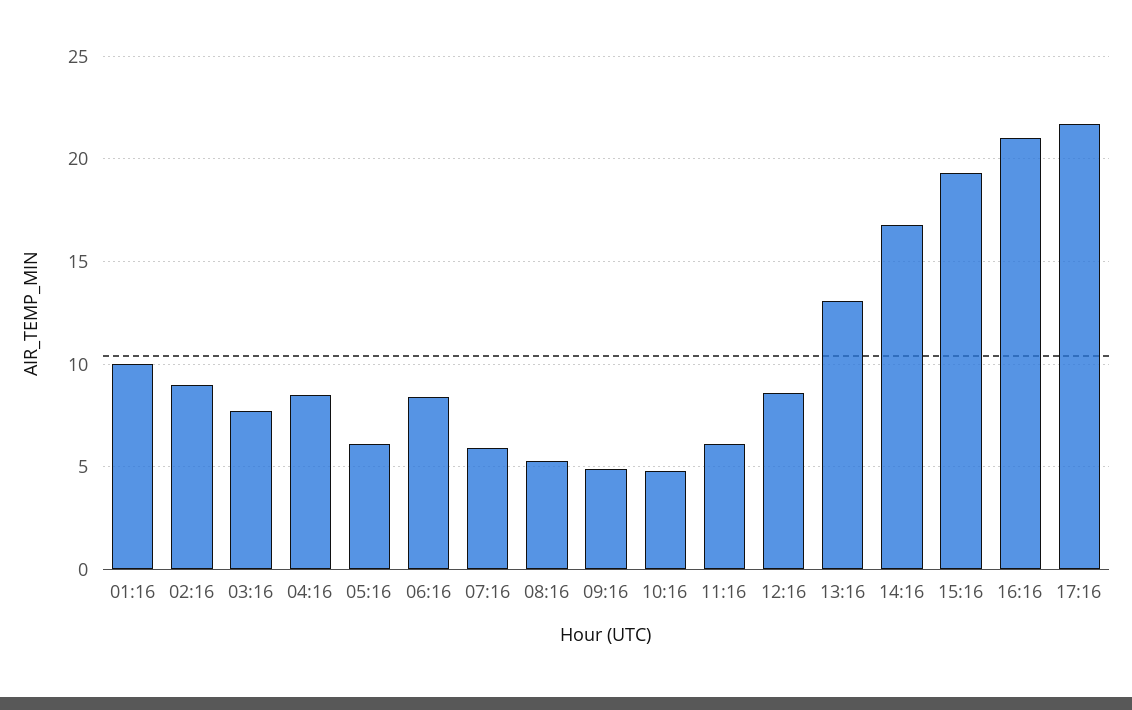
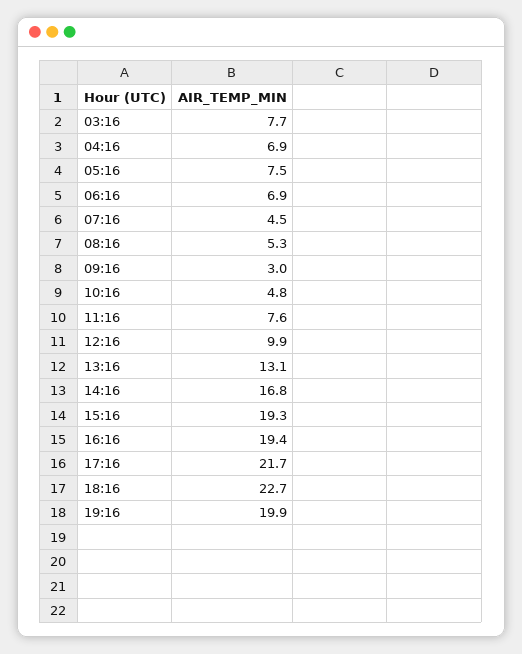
01:16: 10 -> none
02:16: 9 -> none
04:16: 8.5 -> 6.9
05:16: 6 -> 7.5
06:16: 8.5 -> 6.9
07:16: 6 -> 4.5
09:16: 5 -> 3
11:16: 6 -> 7.6
12:16: 8.5 -> 9.9
16:16: 21 -> 19.4
18:16: none -> 22.7
19:16: none -> 19.9

